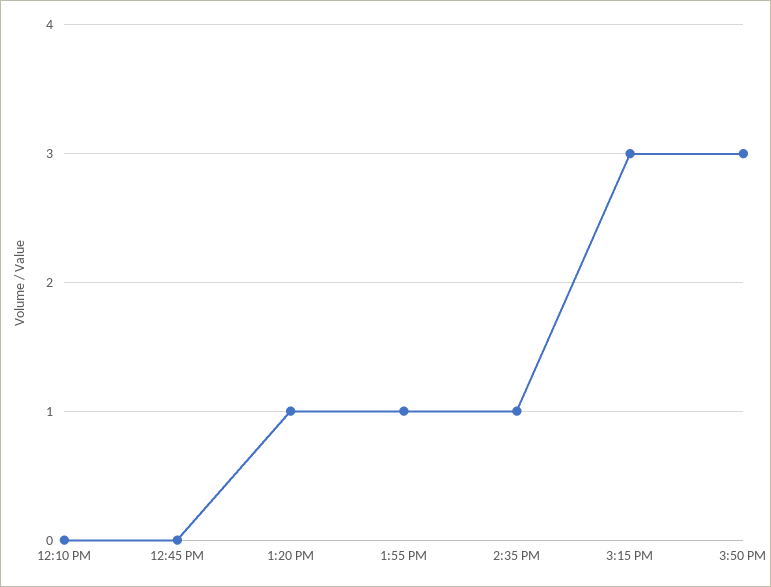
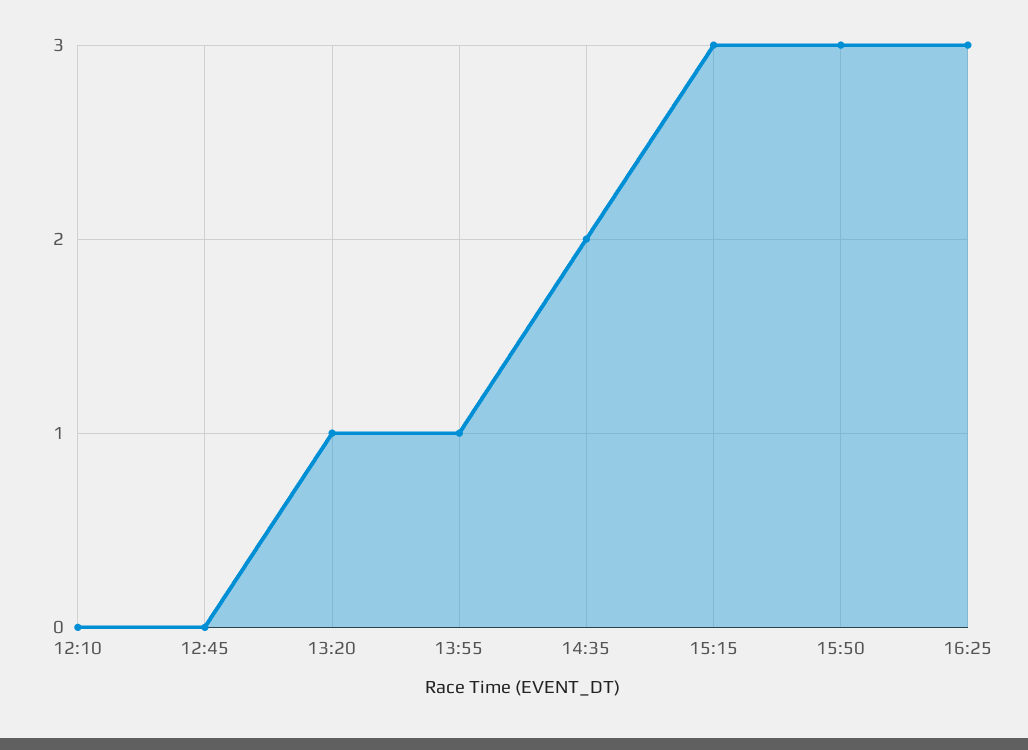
2:35 PM: 1 -> 2
16:25: none -> 3

